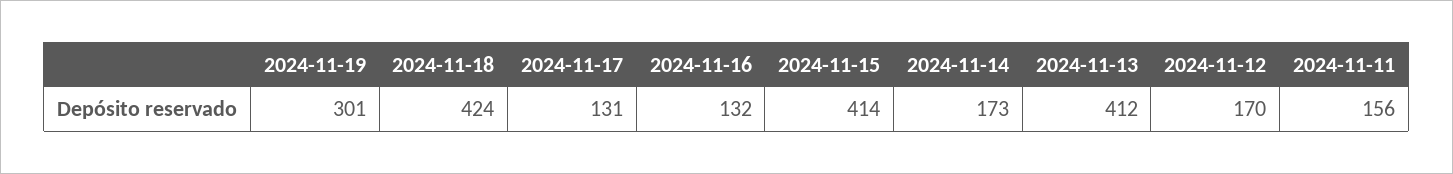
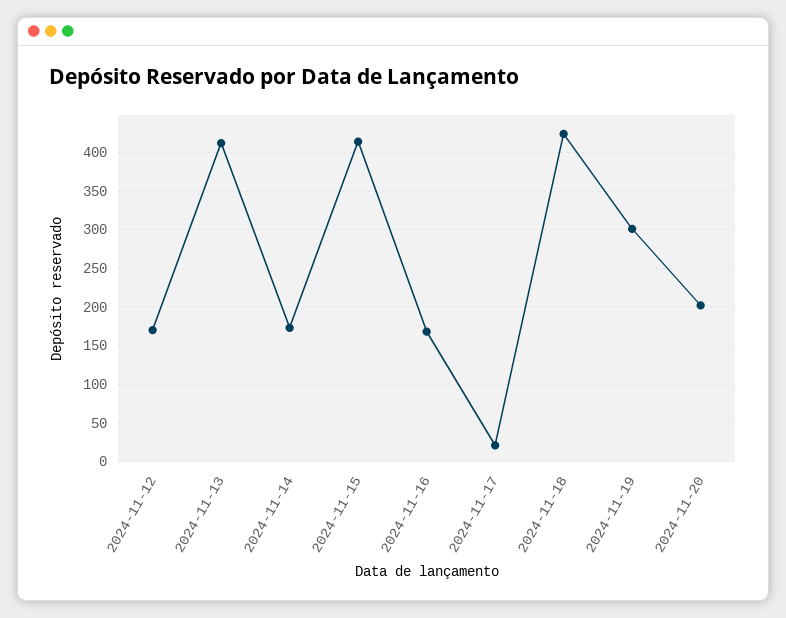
2024-11-17: 131 -> 20
2024-11-16: 132 -> 170
2024-11-11: 156 -> none
2024-11-20: none -> 200

